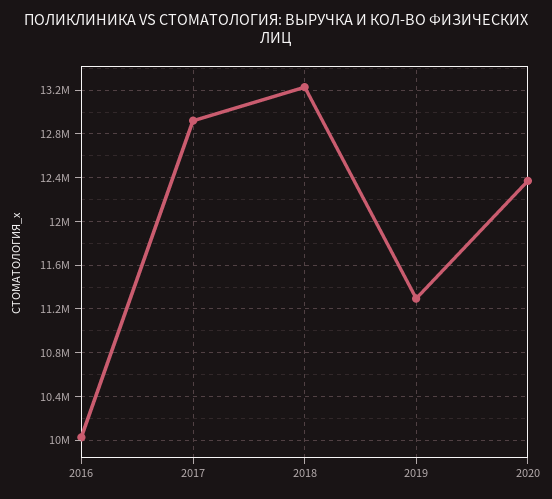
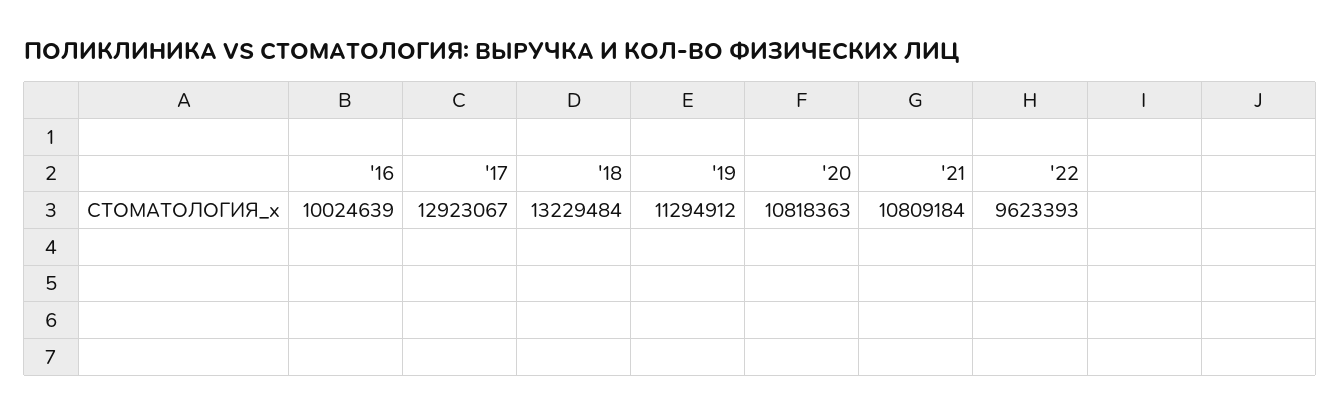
2020: 12400000 -> 10818363
'21: none -> 10809184
'22: none -> 9623393

